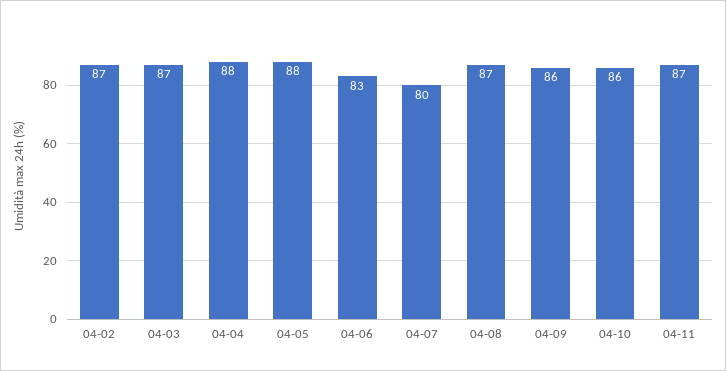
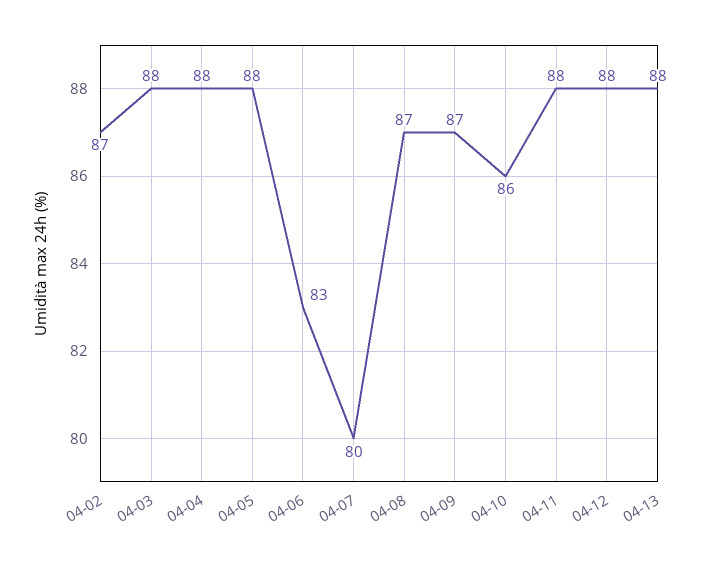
04-03: 87 -> 88
04-09: 86 -> 87
04-11: 87 -> 88
04-12: none -> 88
04-13: none -> 88

